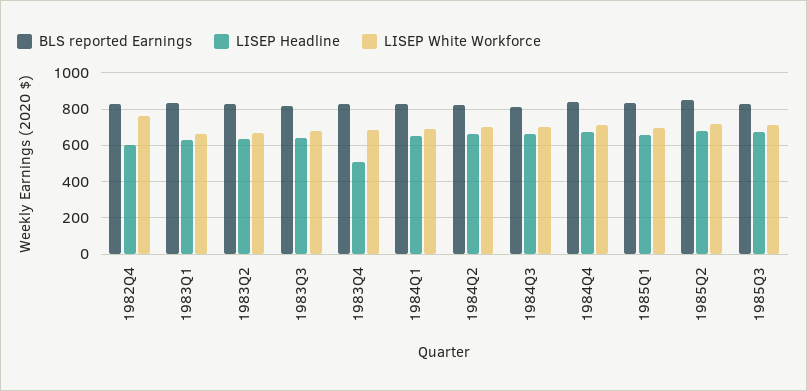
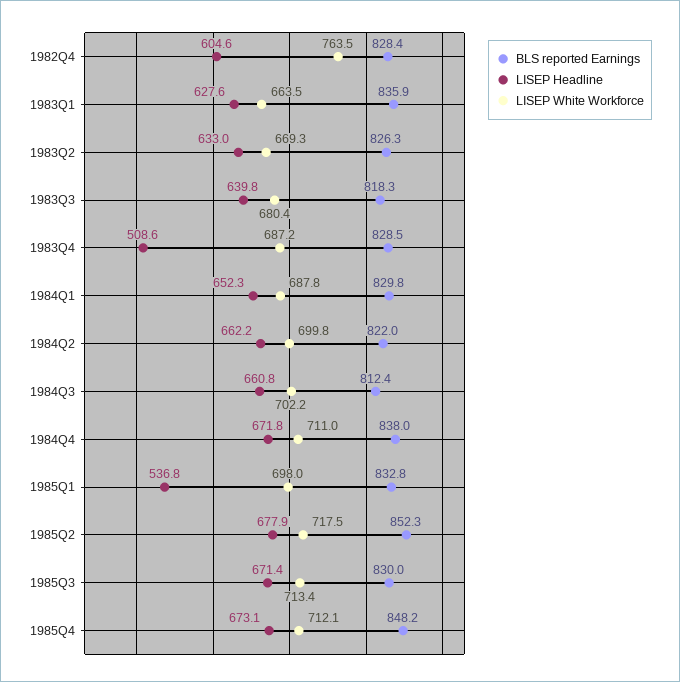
LISEP Headline, 1985Q1: 650 -> 536.8
BLS reported Earnings, 1985Q4: none -> 848.2
LISEP Headline, 1985Q4: none -> 673.1
LISEP White Workforce, 1985Q4: none -> 712.1

